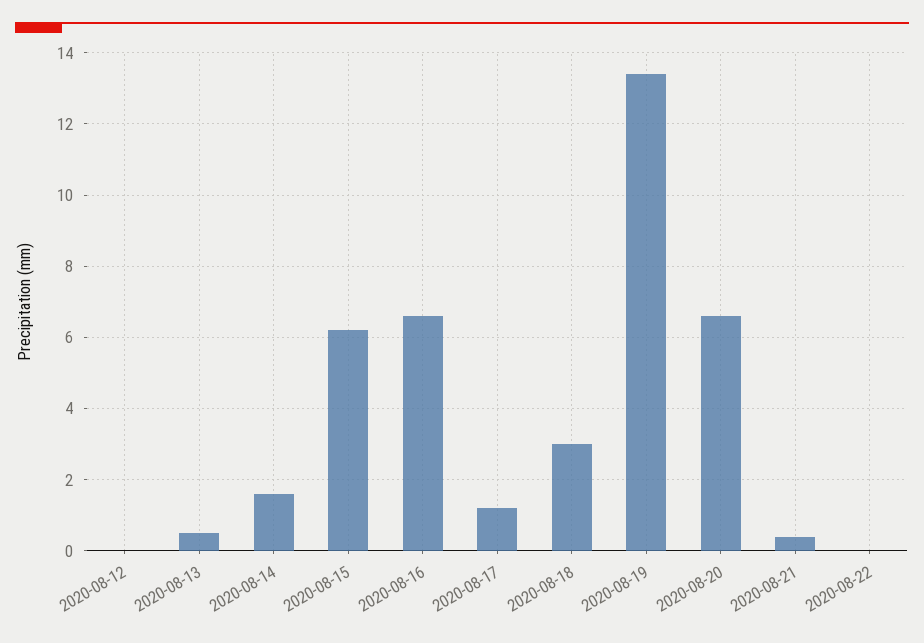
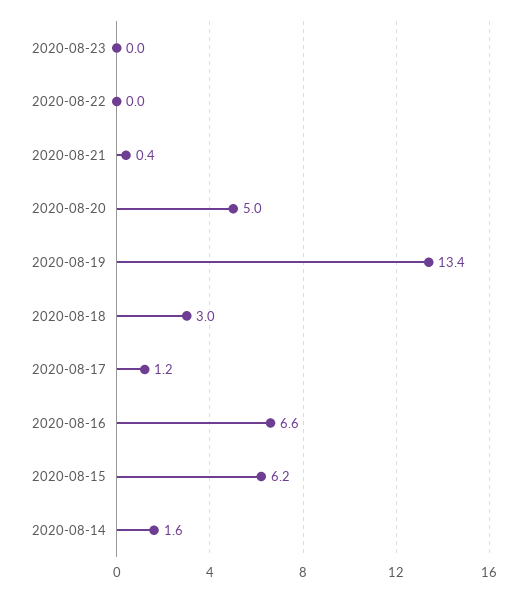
2020-08-12: 0 -> none
2020-08-13: 0.5 -> none
2020-08-20: 6.5 -> 5
2020-08-23: none -> 0

